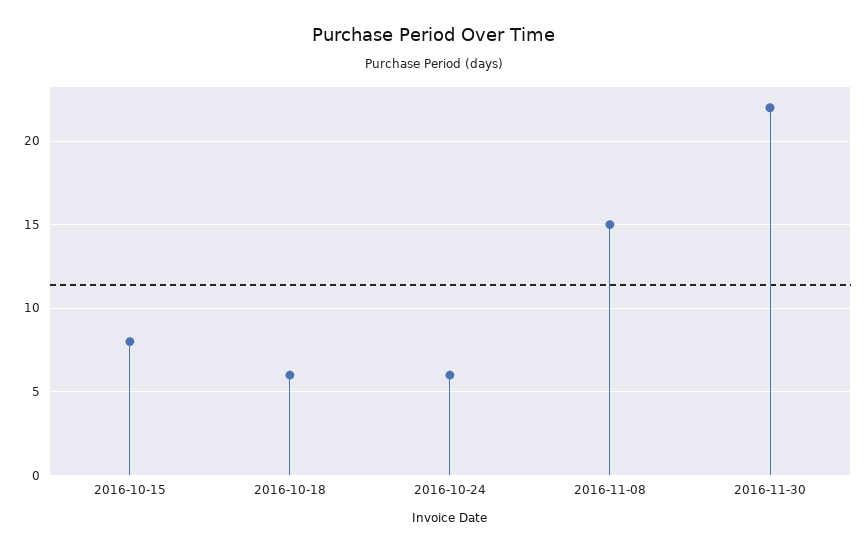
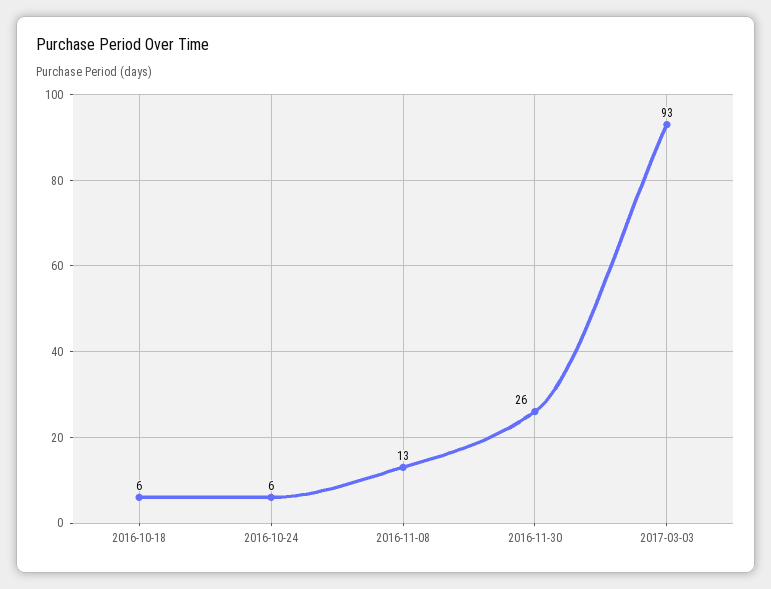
2016-10-15: 8 -> none
2016-11-08: 15 -> 13
2016-11-30: 22 -> 26
2017-03-03: none -> 93

